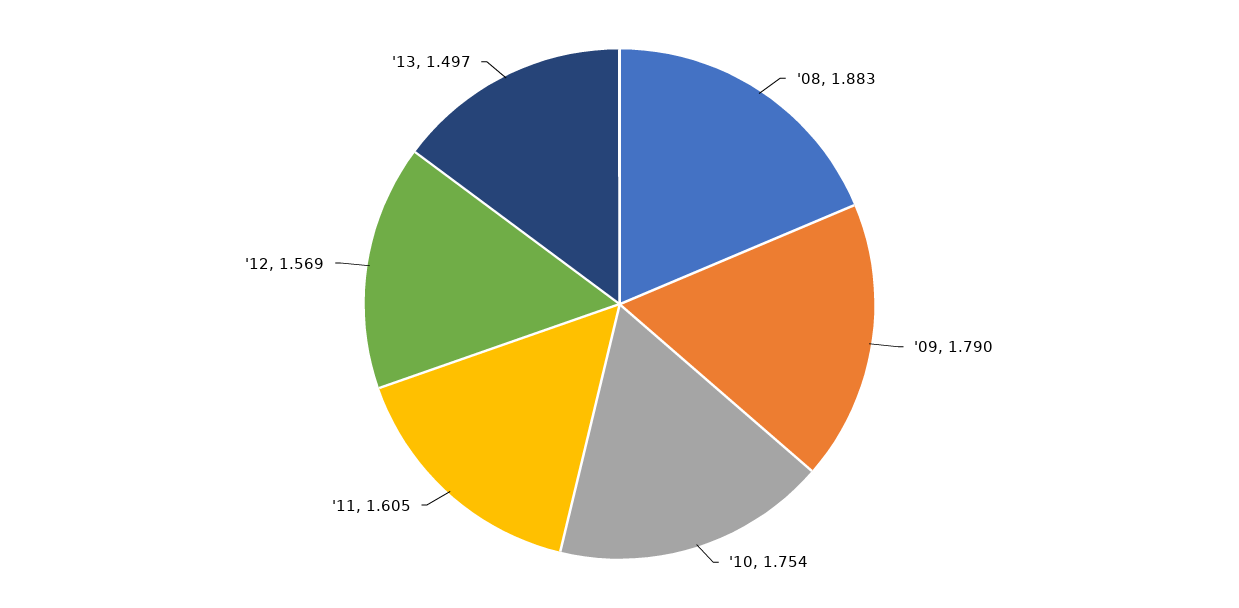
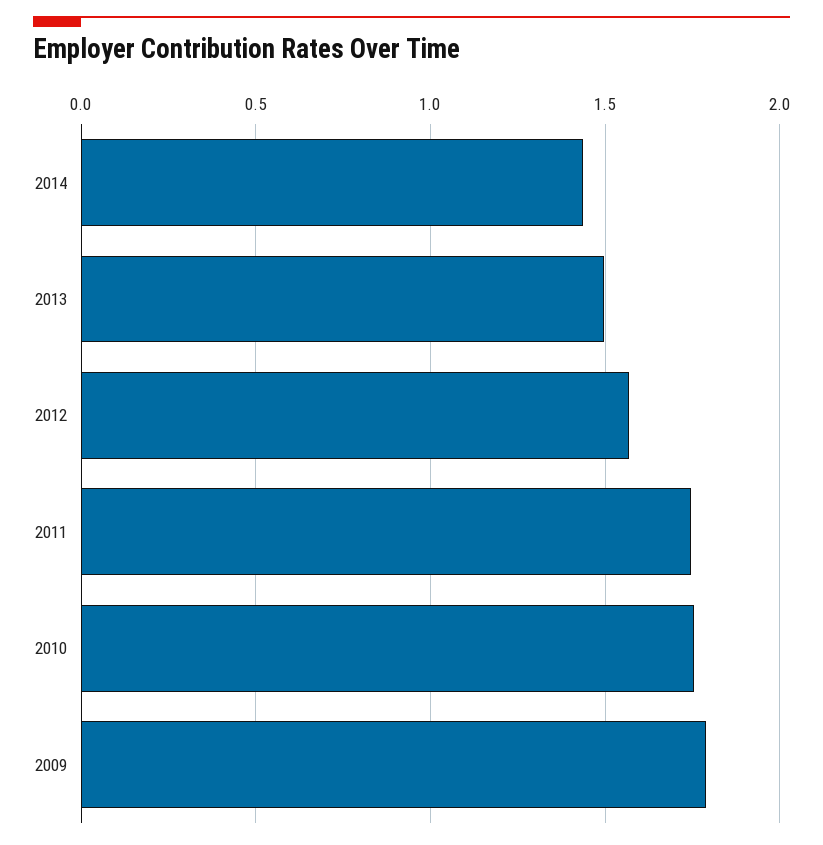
'08: 1.883 -> none
'11: 1.605 -> 1.75
2014: none -> 1.45

